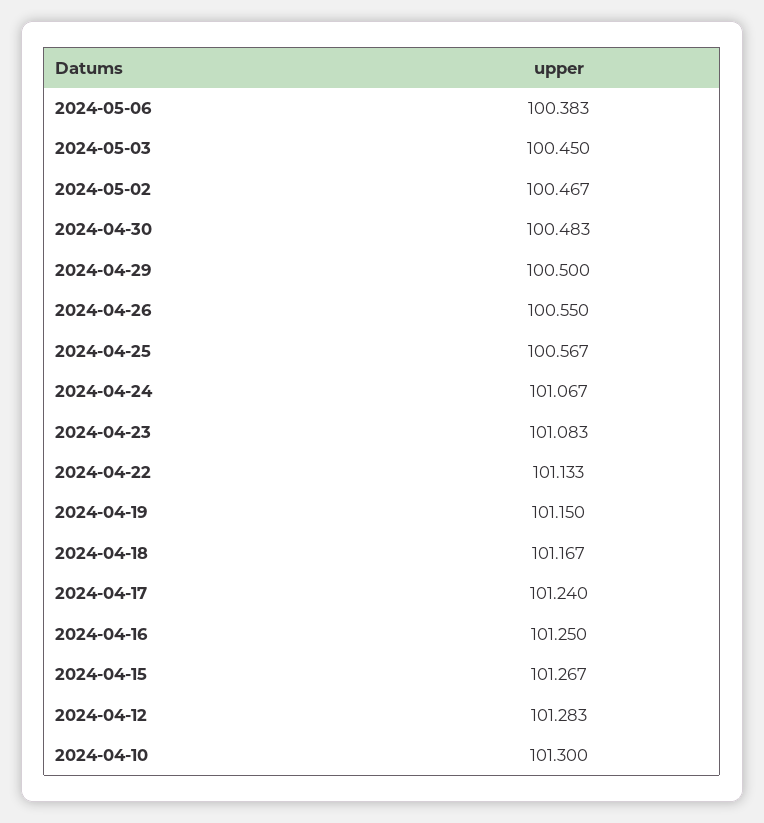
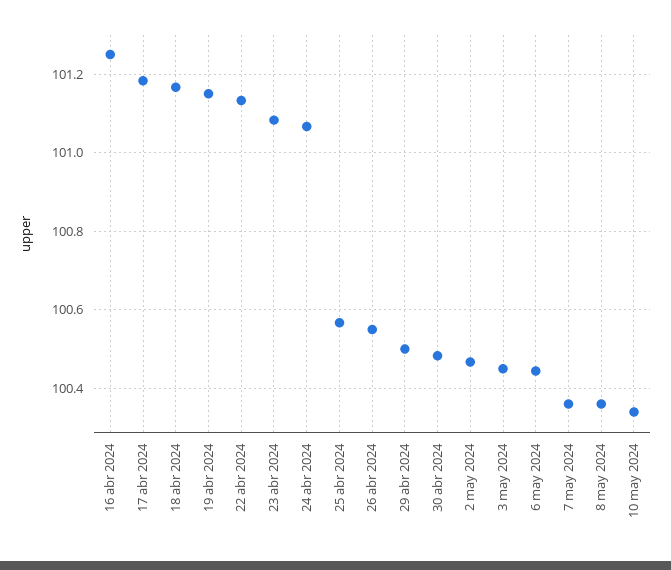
2024-05-06: 100.383 -> 100.44
2024-04-17: 101.24 -> 101.18
2024-04-15: 101.267 -> none
2024-04-12: 101.283 -> none
2024-04-10: 101.3 -> none
7 may 2024: none -> 100.36
8 may 2024: none -> 100.36
10 may 2024: none -> 100.34

